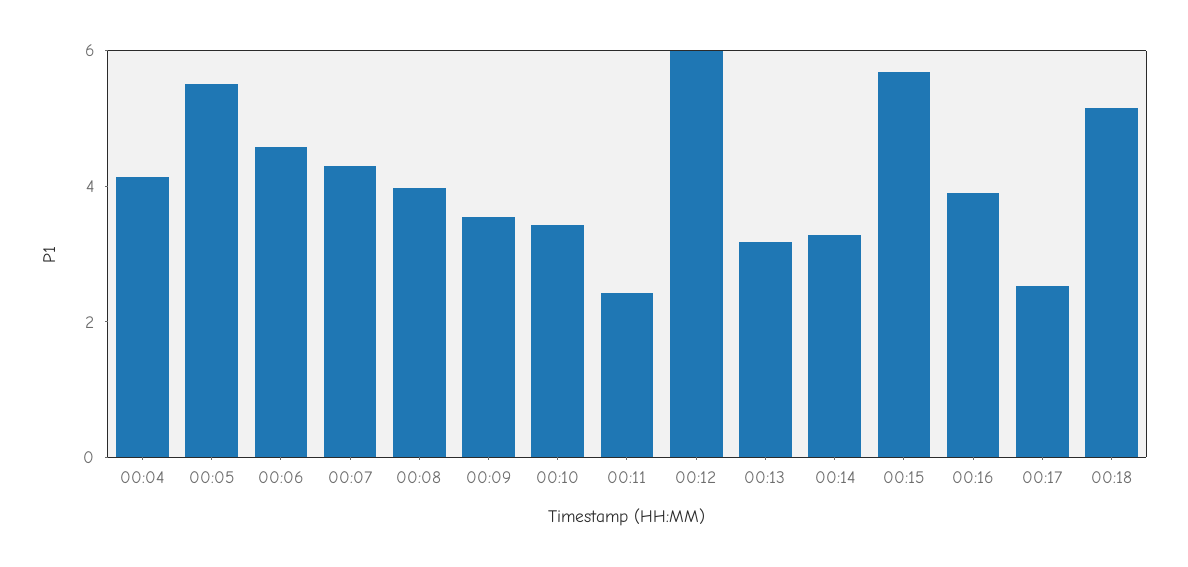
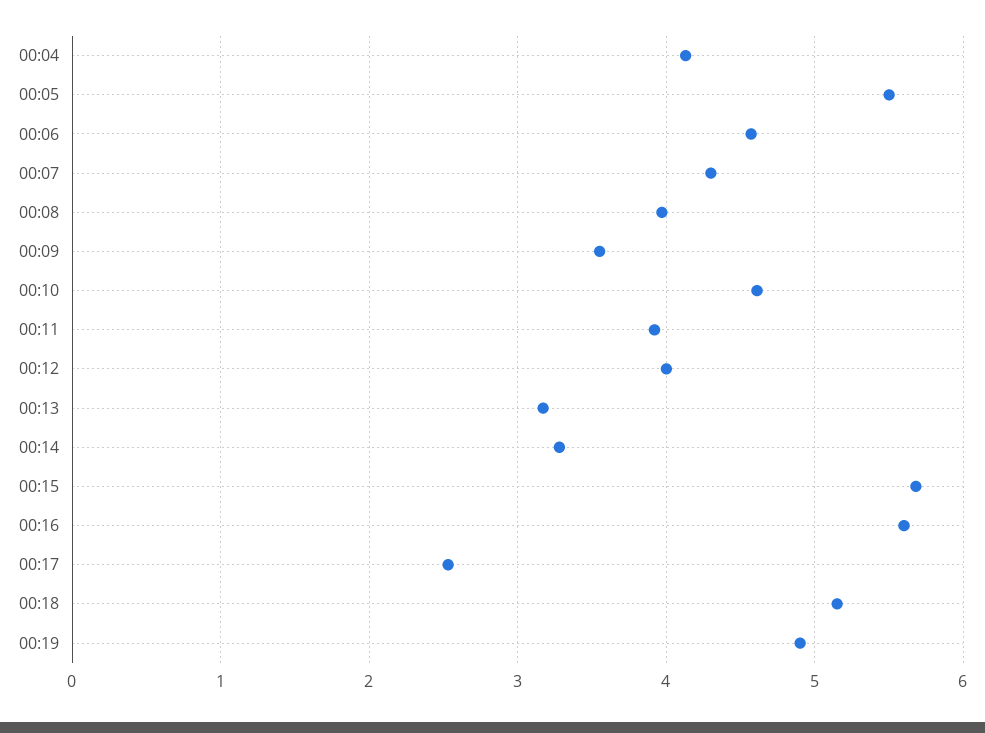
00:10: 3.5 -> 4.6
00:11: 2.5 -> 3.9
00:12: 6 -> 4
00:16: 4 -> 5.6
00:19: none -> 4.9

